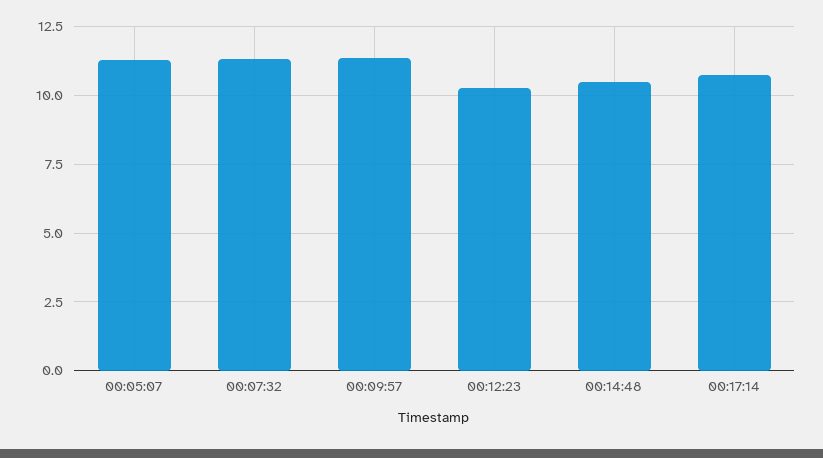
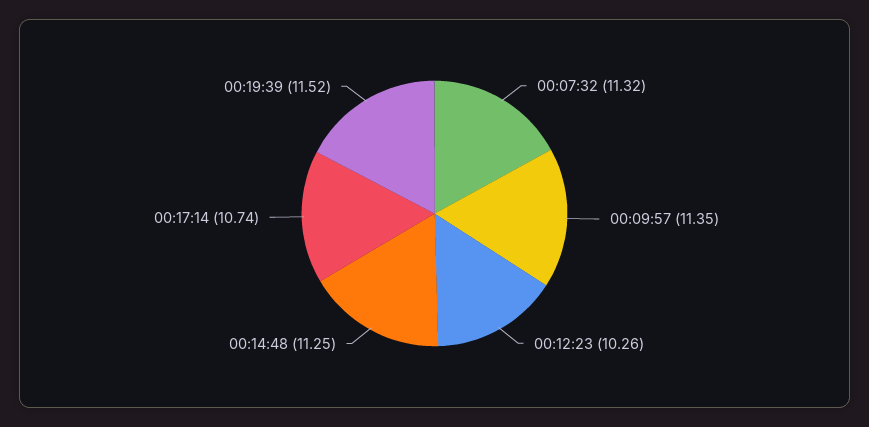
00:05:07: 11.25 -> none
00:14:48: 10.5 -> 11.25
00:19:39: none -> 11.52

